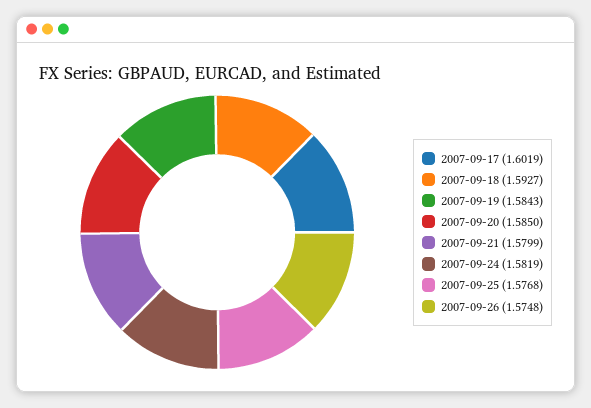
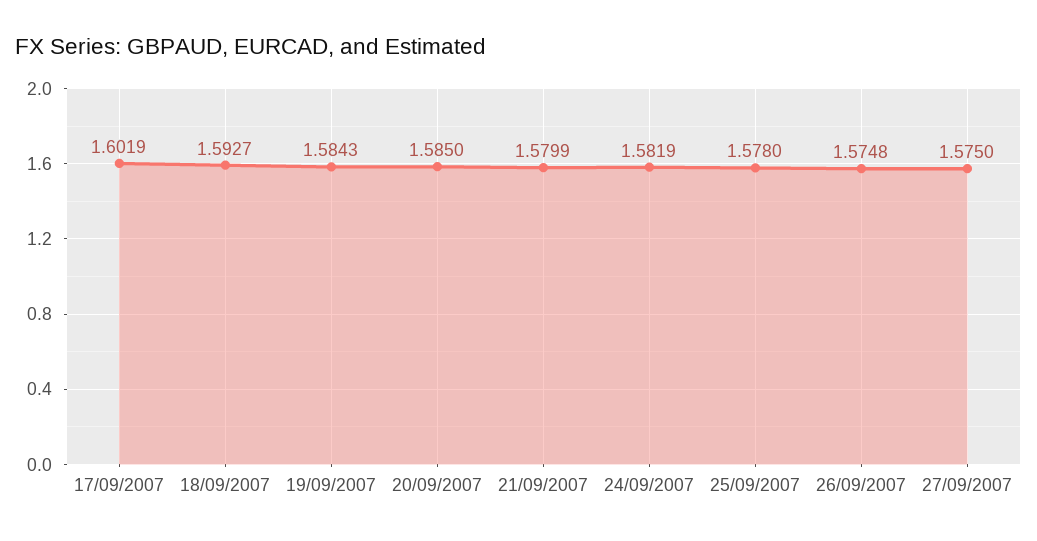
2007-09-25: 1.5768 -> 1.578
27/09/2007: none -> 1.575

